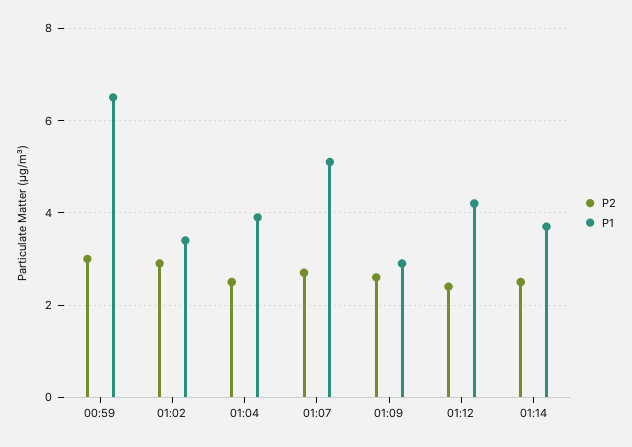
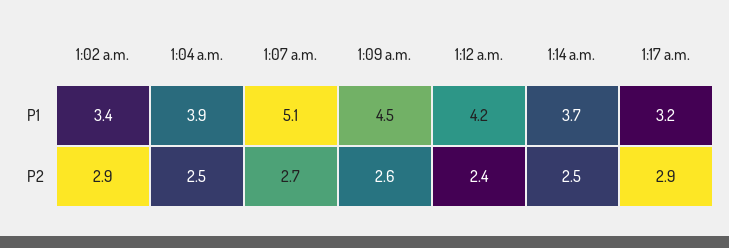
P2, 00:59: 3 -> none
P1, 00:59: 6.5 -> none
P1, 01:09: 3 -> 4.5
P1, 1:17 a.m.: none -> 3.2
P2, 1:17 a.m.: none -> 2.9

